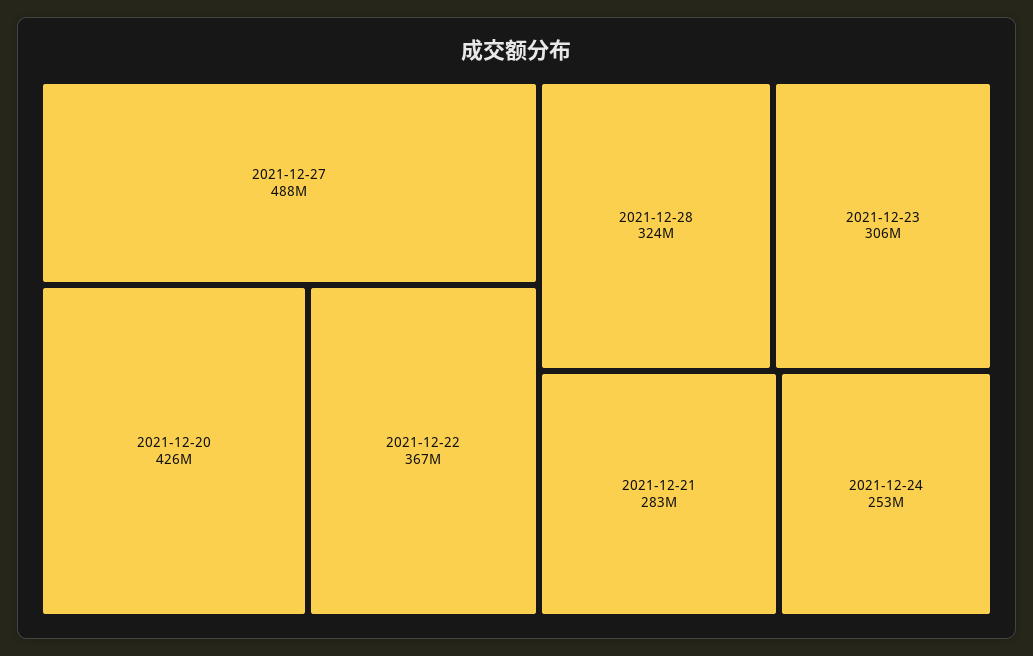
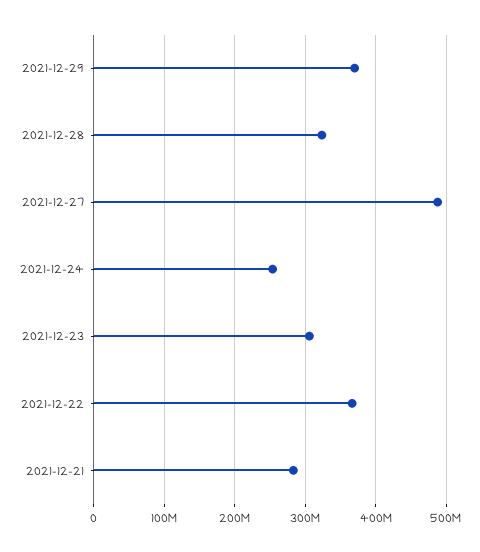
2021-12-20: 426000000 -> none
2021-12-29: none -> 370000000

